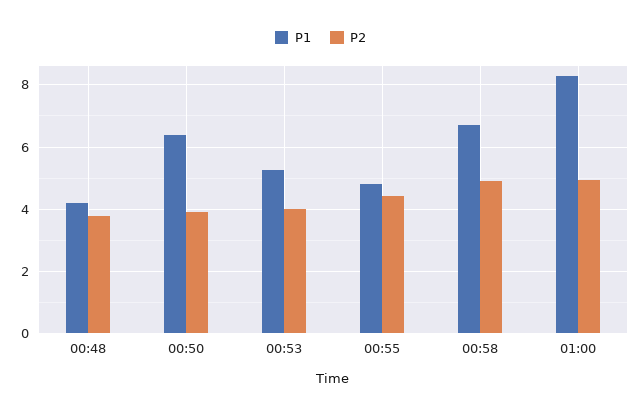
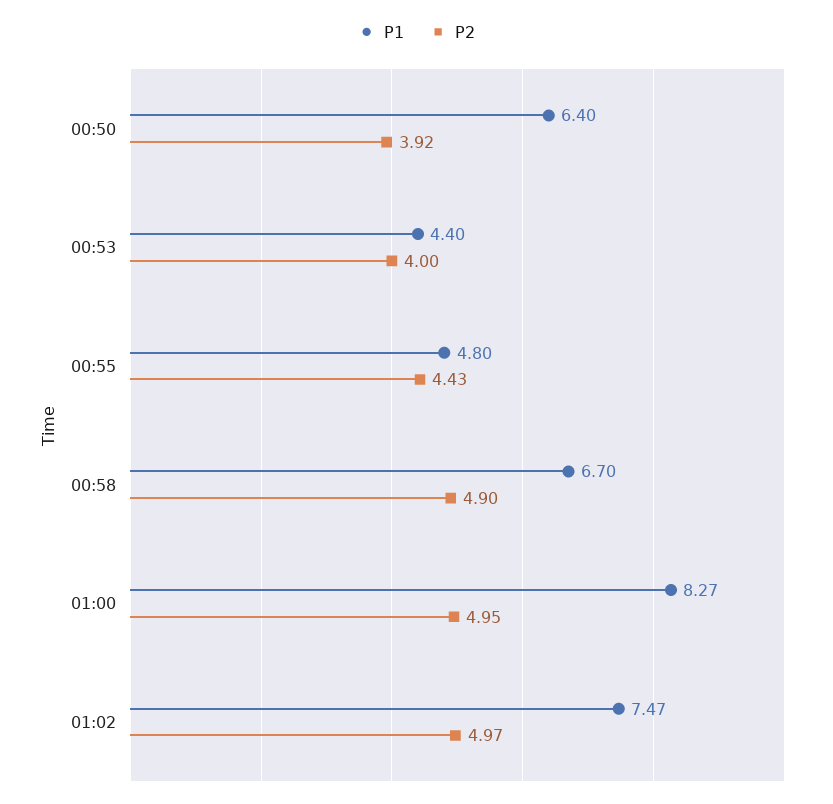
P1, 00:48: 4.2 -> none
P2, 00:48: 3.8 -> none
P1, 00:53: 5.2 -> 4.4
P1, 01:02: none -> 7.47
P2, 01:02: none -> 4.97

